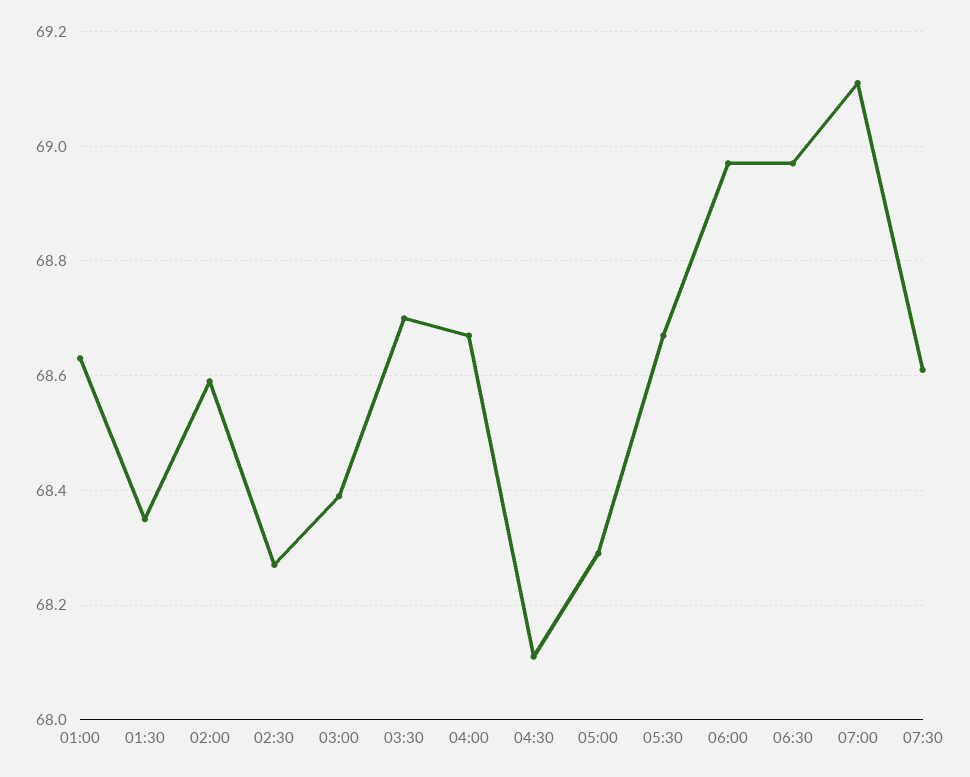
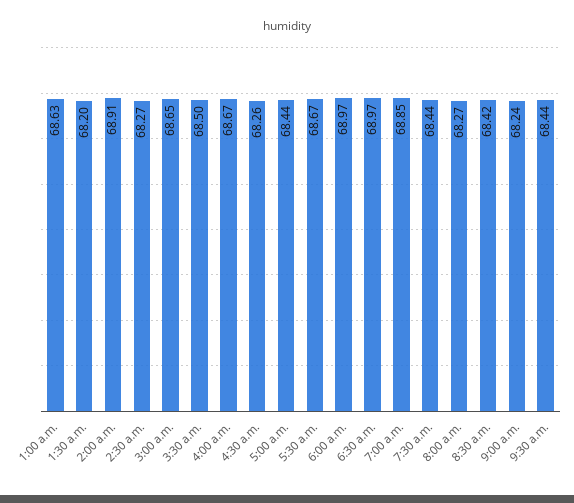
01:30: 68.35 -> 68.2
02:00: 68.6 -> 68.91
03:00: 68.4 -> 68.65
03:30: 68.7 -> 68.5
04:30: 68.1 -> 68.26
05:00: 68.3 -> 68.44
07:00: 69.1 -> 68.85
07:30: 68.6 -> 68.44
8:00 a.m.: none -> 68.27
8:30 a.m.: none -> 68.42
9:00 a.m.: none -> 68.24
9:30 a.m.: none -> 68.44

